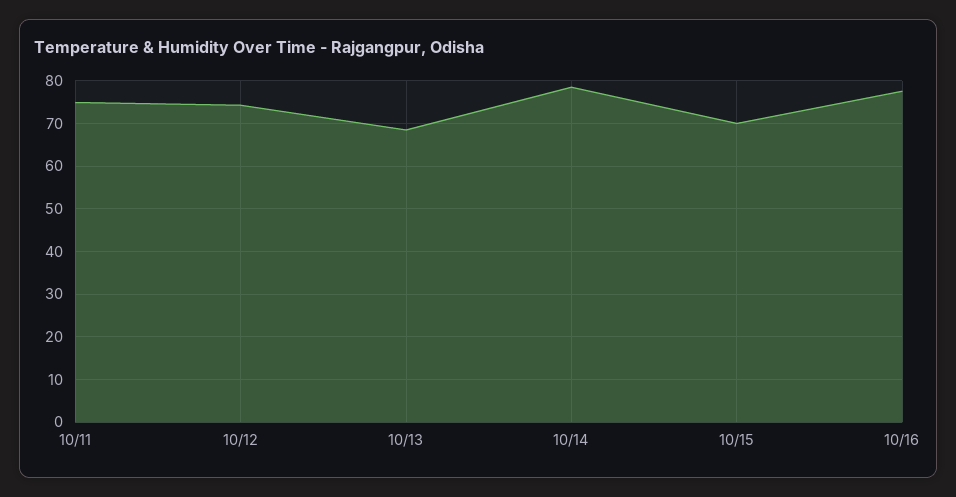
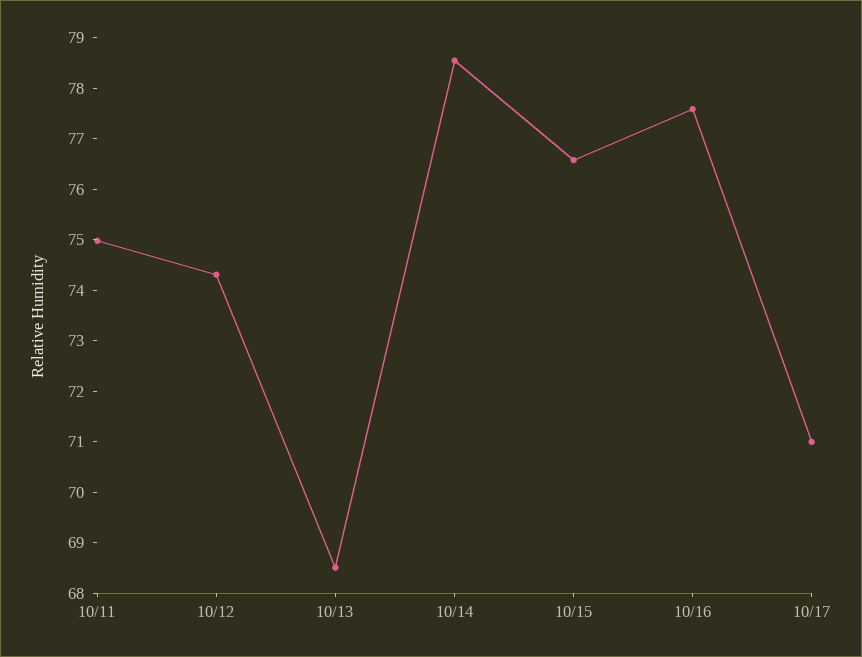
10/15: 70 -> 76.6
10/17: none -> 71

